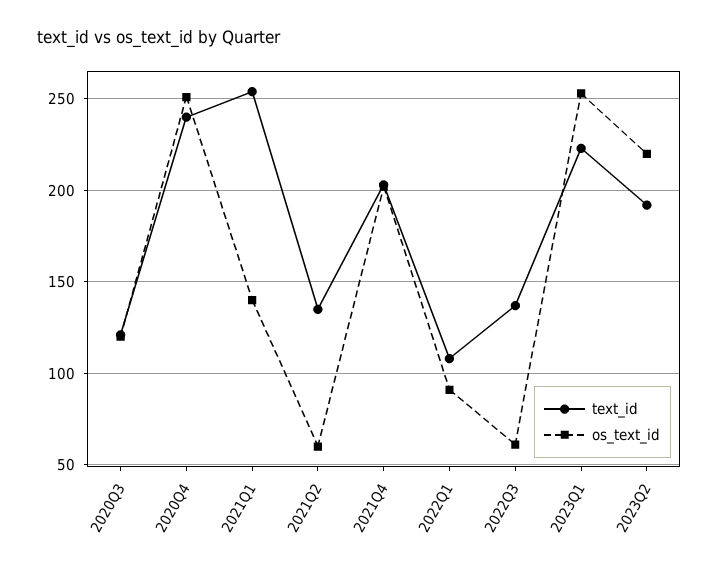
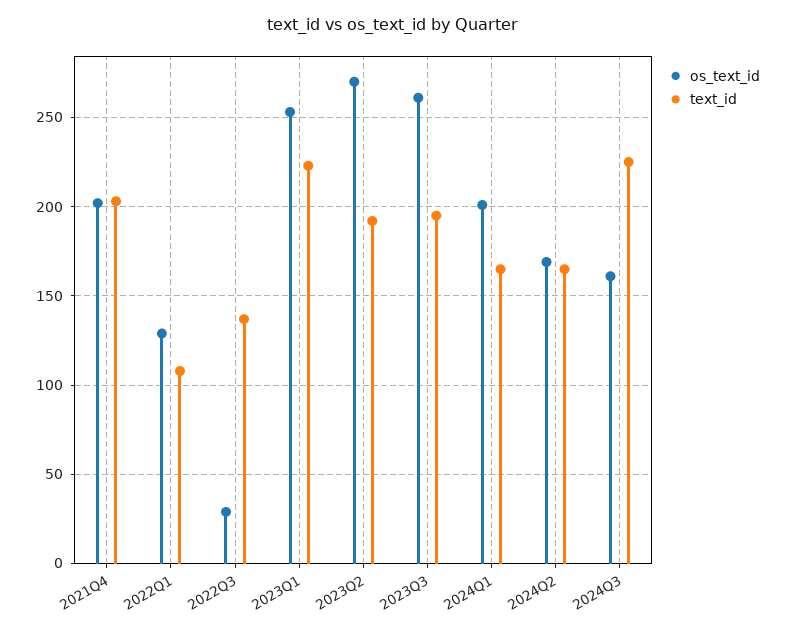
text_id, 2020Q3: 120 -> none
os_text_id, 2020Q3: 120 -> none
text_id, 2020Q4: 240 -> none
os_text_id, 2020Q4: 250 -> none
text_id, 2021Q1: 255 -> none
os_text_id, 2021Q1: 140 -> none
text_id, 2021Q2: 135 -> none
os_text_id, 2021Q2: 60 -> none
os_text_id, 2022Q1: 90 -> 130
os_text_id, 2022Q3: 60 -> 30
os_text_id, 2023Q2: 220 -> 270
os_text_id, 2023Q3: none -> 260
text_id, 2023Q3: none -> 195
os_text_id, 2024Q1: none -> 200
text_id, 2024Q1: none -> 165
os_text_id, 2024Q2: none -> 170
text_id, 2024Q2: none -> 165
os_text_id, 2024Q3: none -> 160
text_id, 2024Q3: none -> 225

